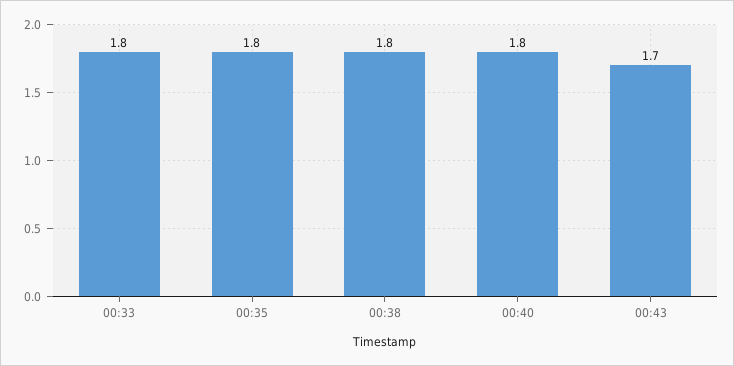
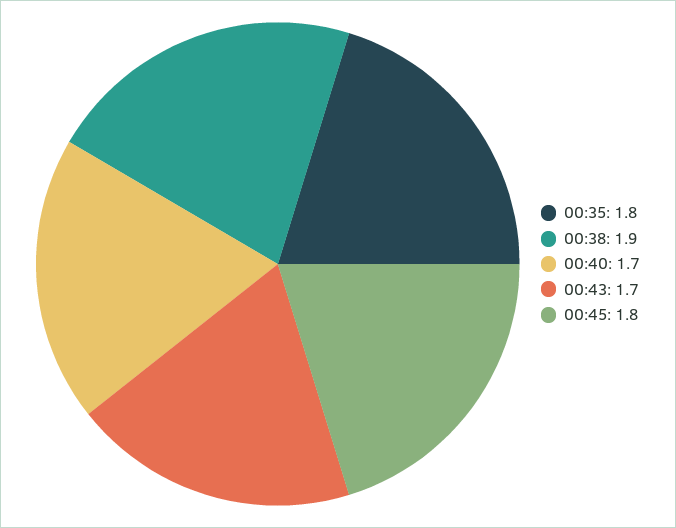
00:33: 1.8 -> none
00:38: 1.8 -> 1.9
00:40: 1.8 -> 1.7
00:45: none -> 1.8

